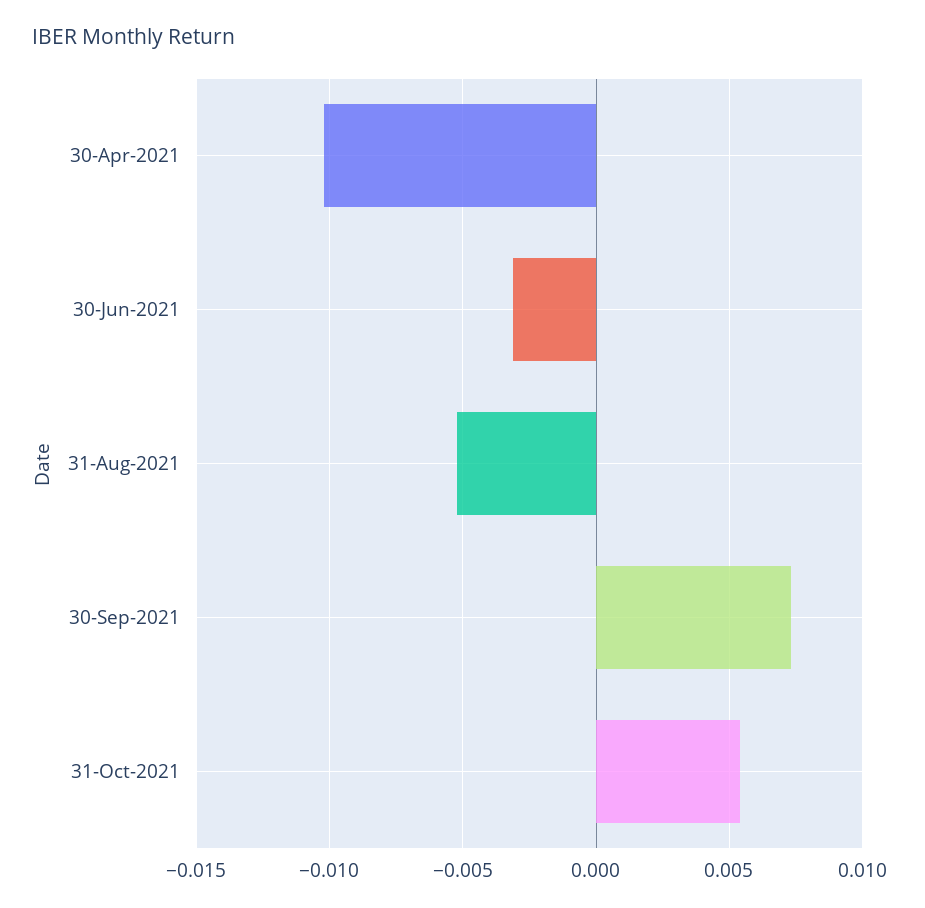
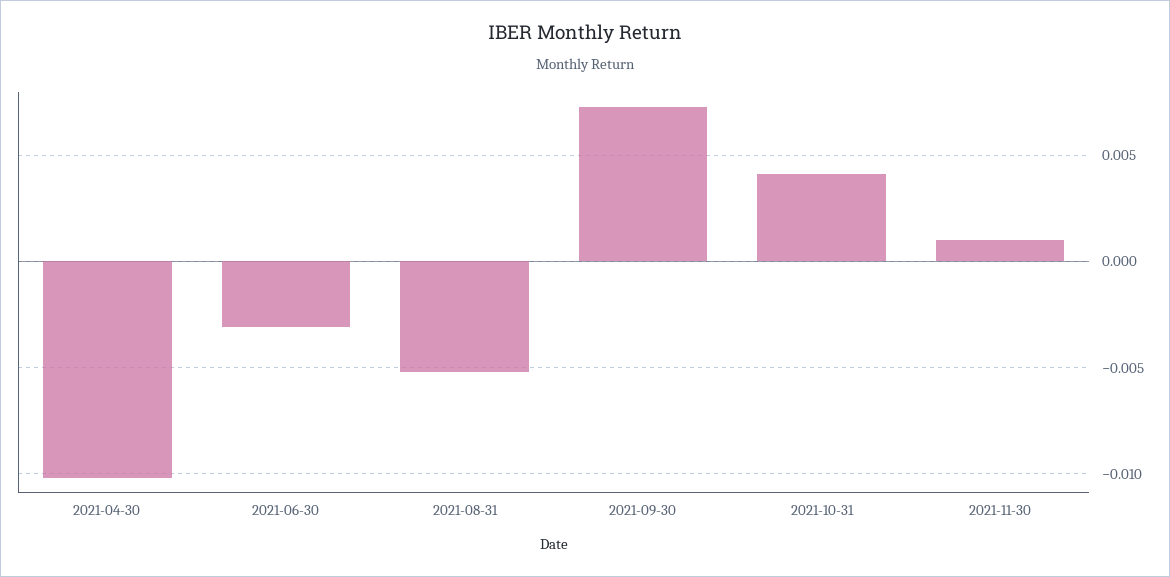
31-Oct-2021: 0.0055 -> 0.004
2021-11-30: none -> 0.001

